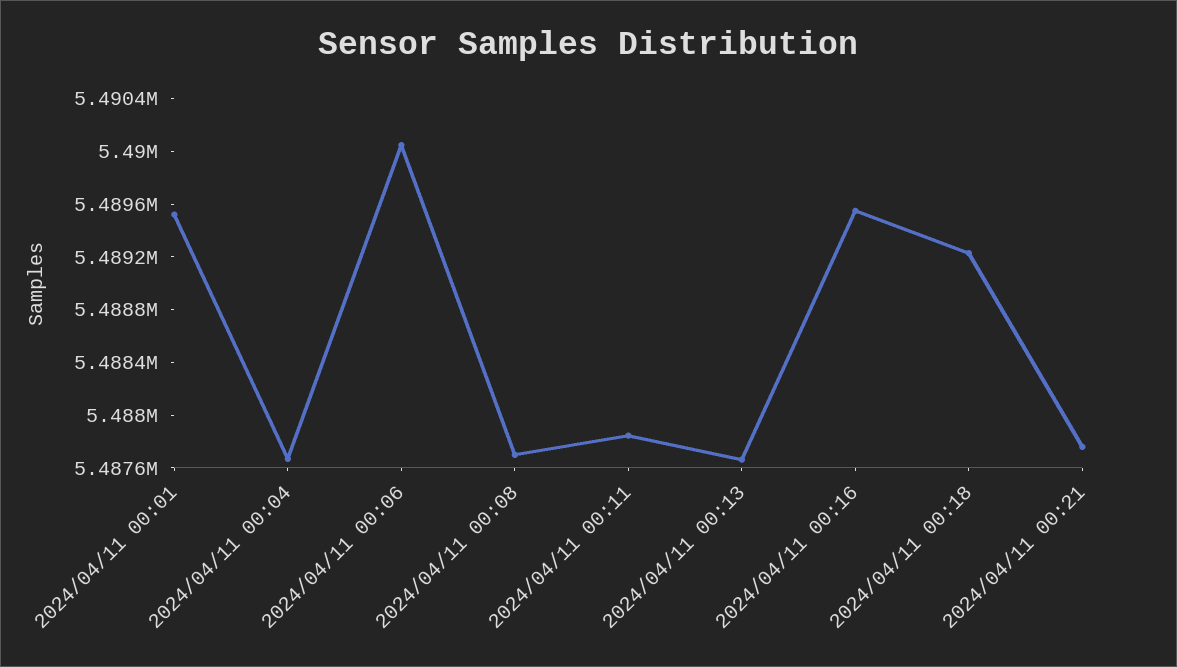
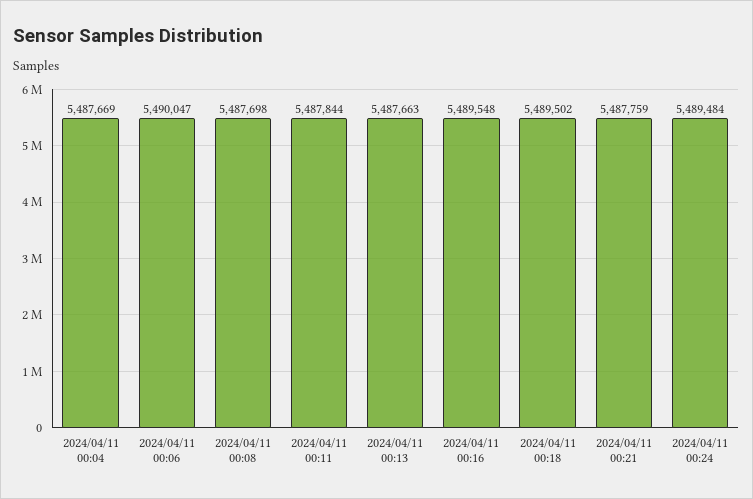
2024/04/11 00:01: 5489500 -> none
2024/04/11 00:18: 5489200 -> 5489502
2024/04/11 00:24: none -> 5489484

